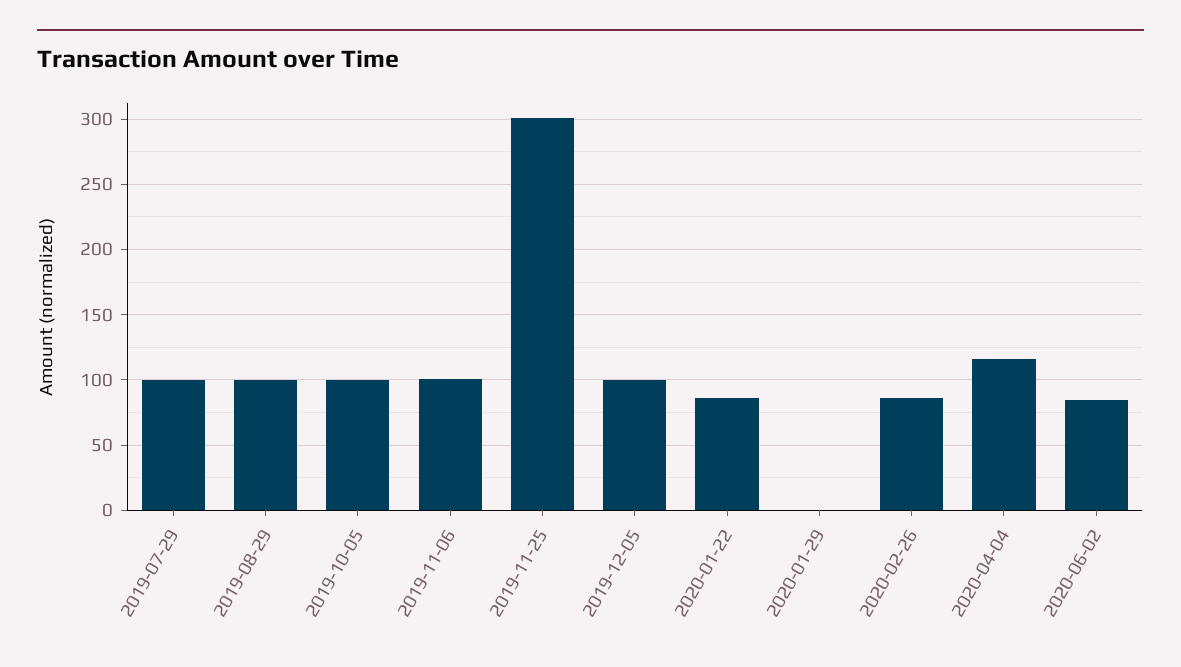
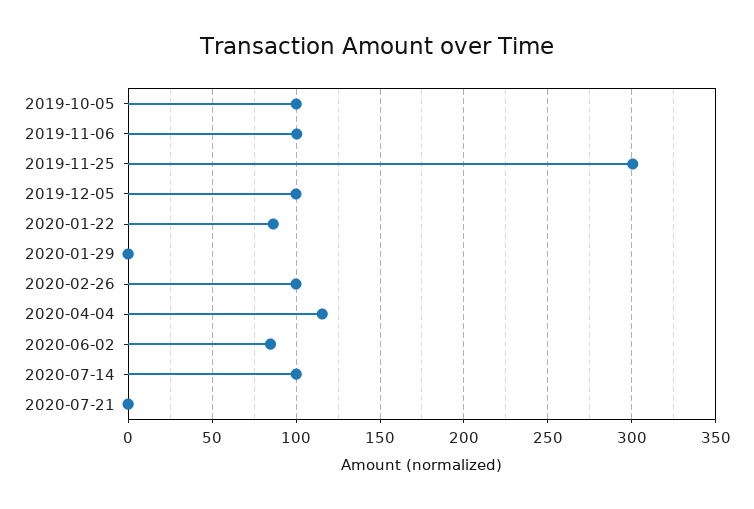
2019-07-29: 100 -> none
2019-08-29: 100 -> none
2020-02-26: 85 -> 100
2020-07-14: none -> 100
2020-07-21: none -> 0

